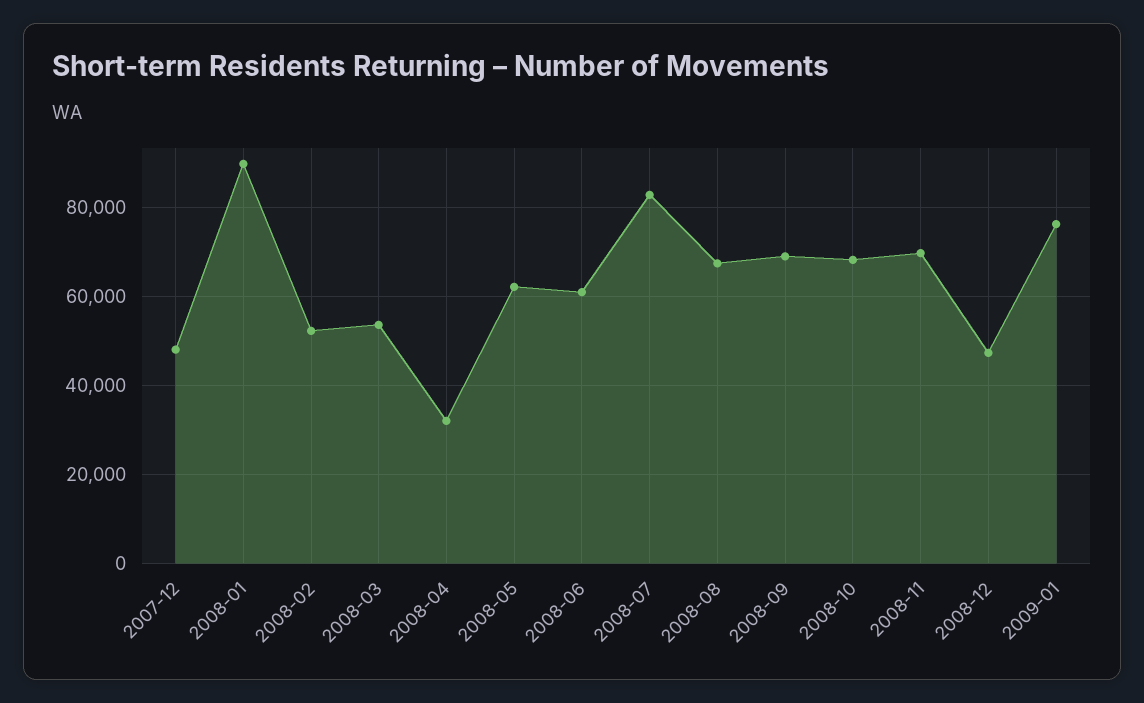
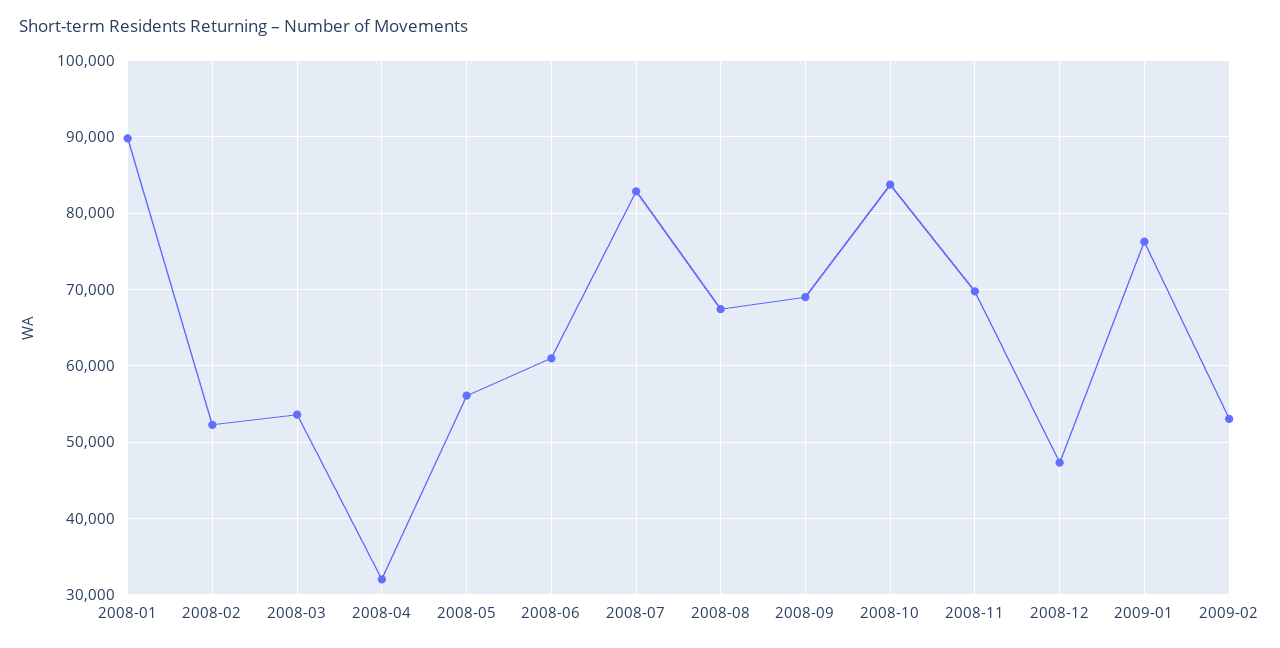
2007-12: 48000 -> none
2008-05: 62000 -> 56000
2008-10: 68000 -> 84000
2009-02: none -> 53000

